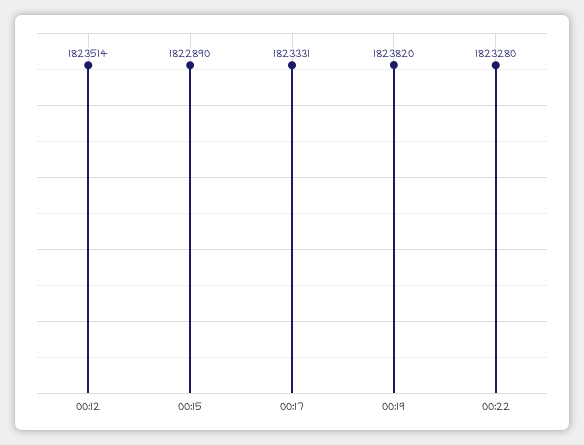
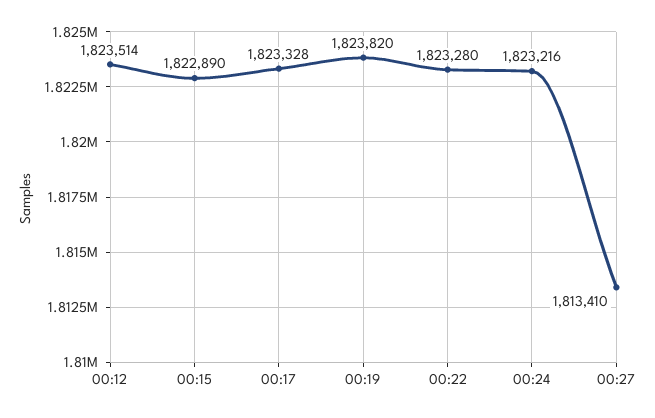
00:17: 1823331 -> 1823328
00:24: none -> 1823216
00:27: none -> 1813410

